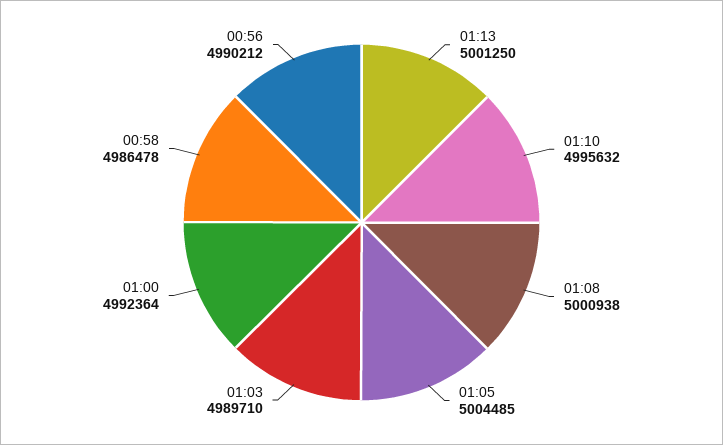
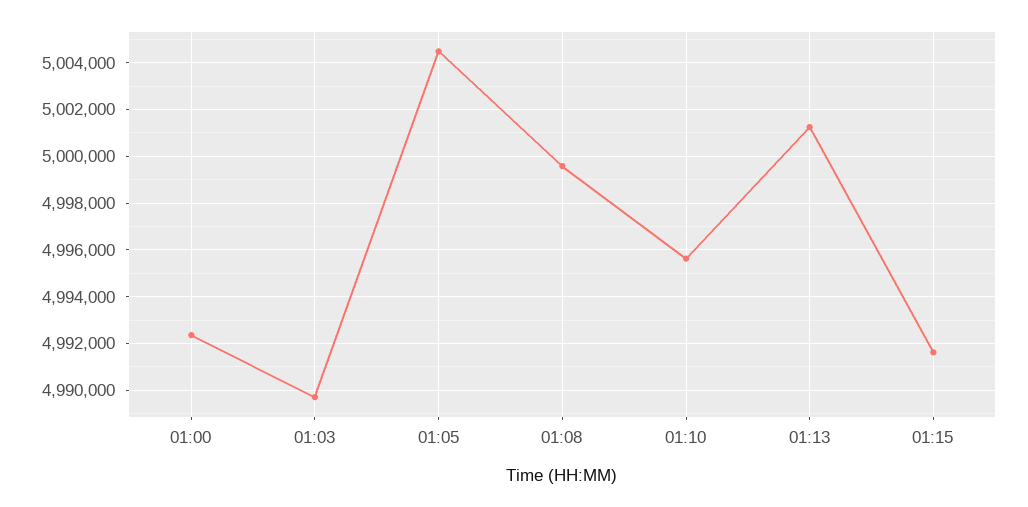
01:08: 5000938 -> 4999500
00:58: 4986478 -> none
00:56: 4990212 -> none
01:15: none -> 4991500

